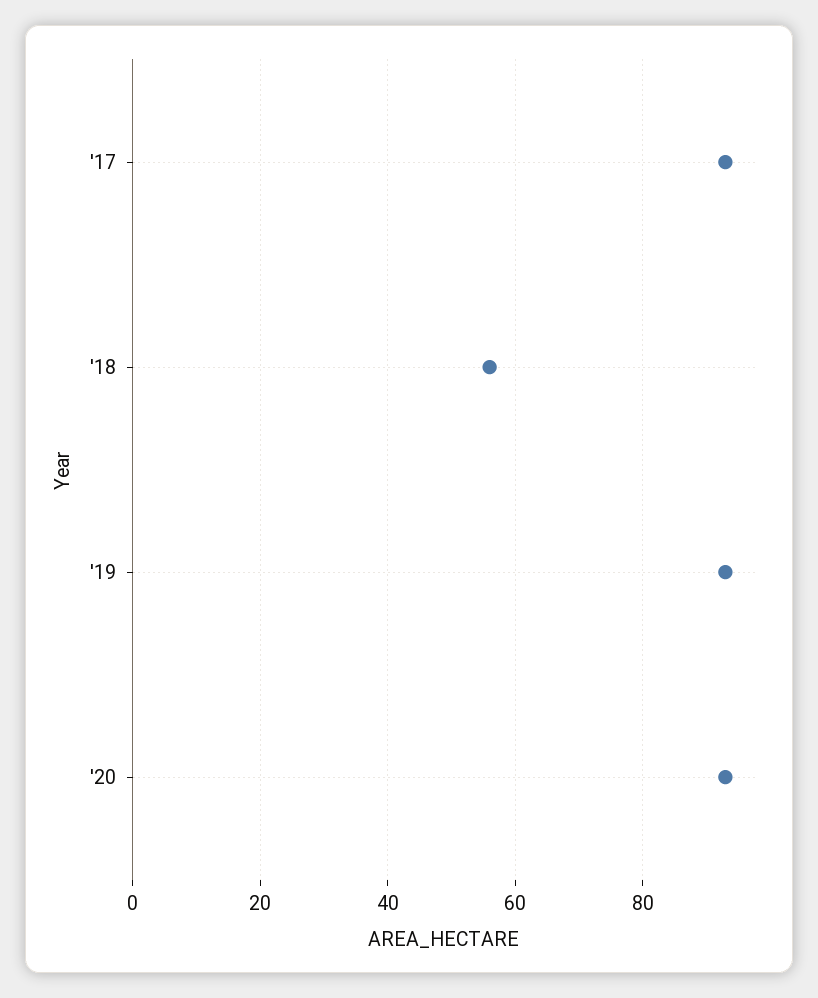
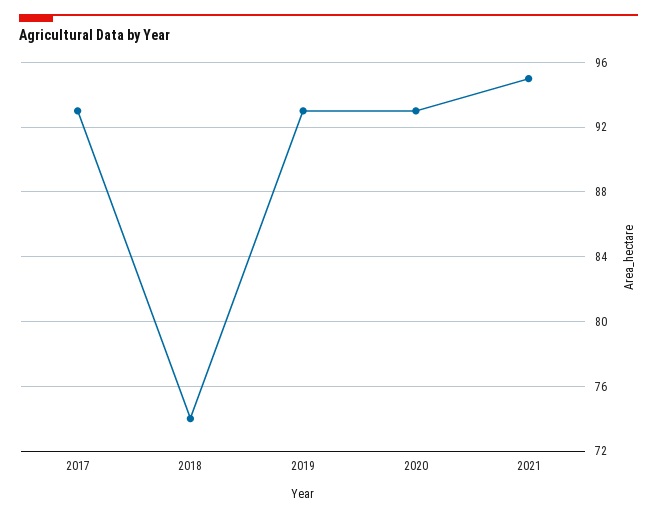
'18: 55 -> 74
2021: none -> 95

